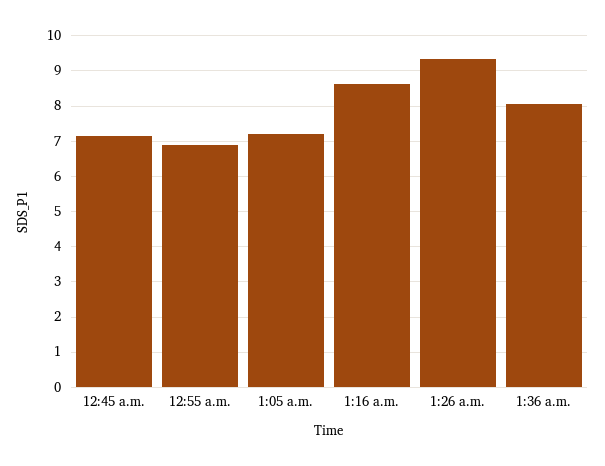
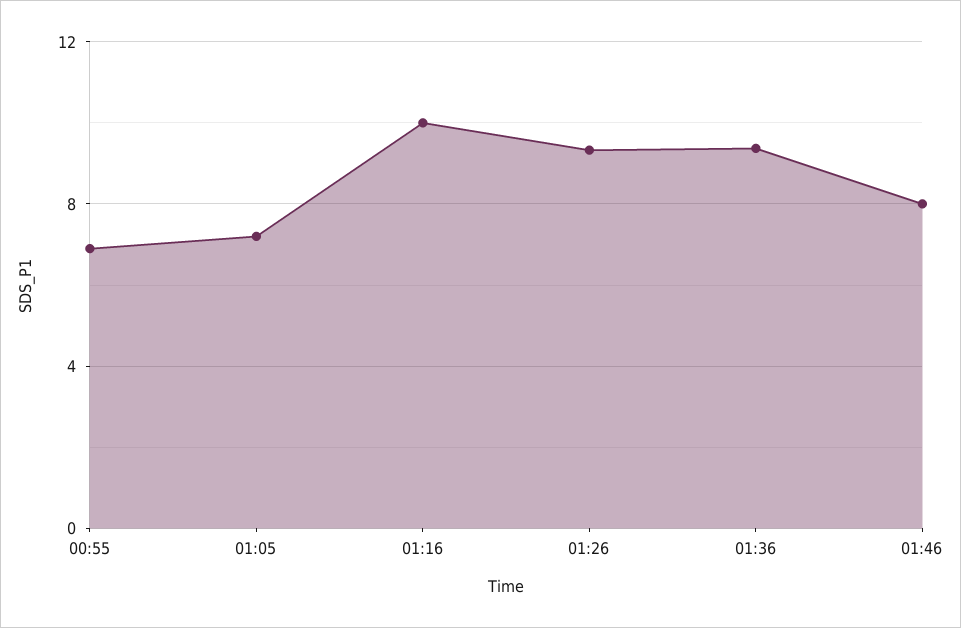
12:45 a.m.: 7.2 -> none
1:16 a.m.: 8.6 -> 10
1:36 a.m.: 8 -> 9.5
01:46: none -> 8

